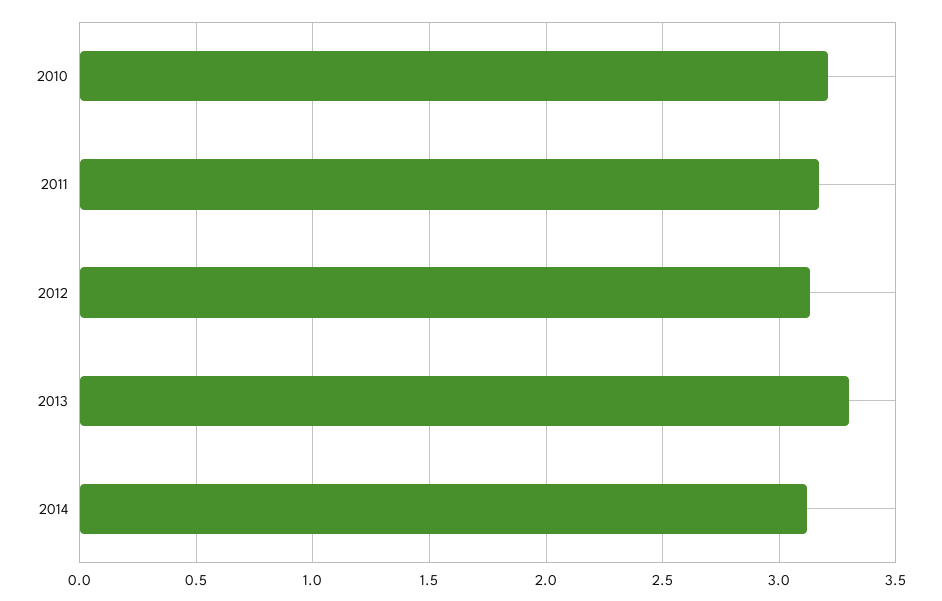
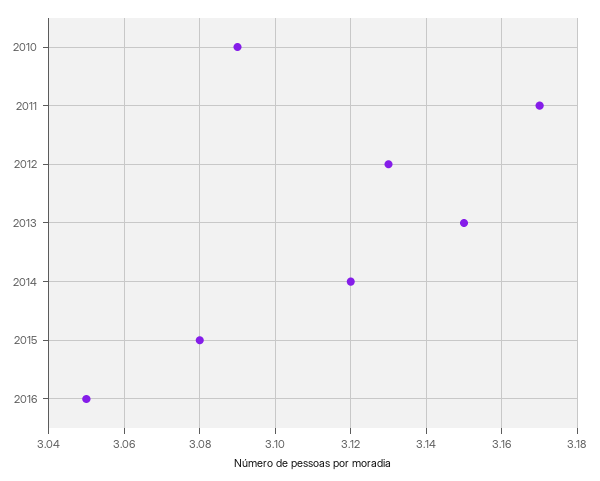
2010: 3.2 -> 3.09
2013: 3.3 -> 3.15
2015: none -> 3.08
2016: none -> 3.05

